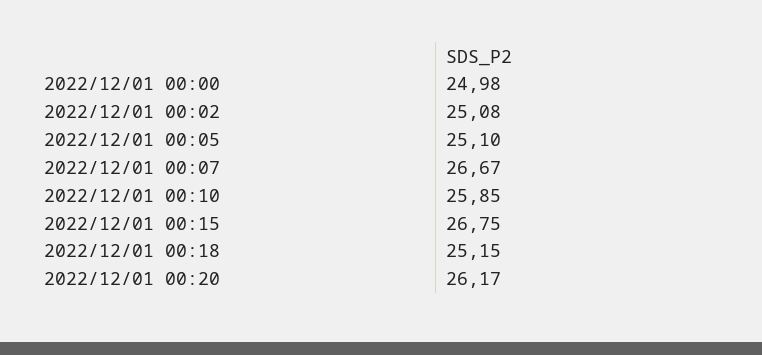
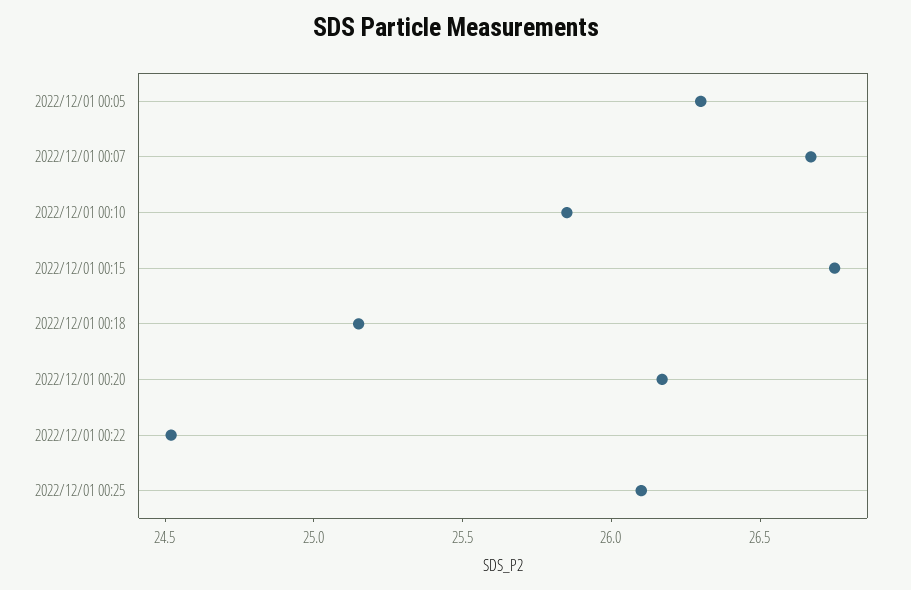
2022/12/01 00:00: 24.98 -> none
2022/12/01 00:02: 25.08 -> none
2022/12/01 00:05: 25.1 -> 26.3
2022/12/01 00:22: none -> 24.5
2022/12/01 00:25: none -> 26.1

